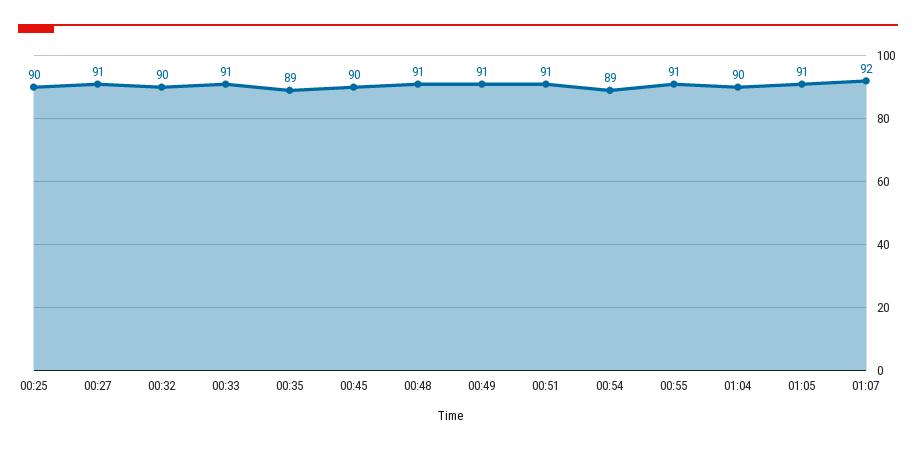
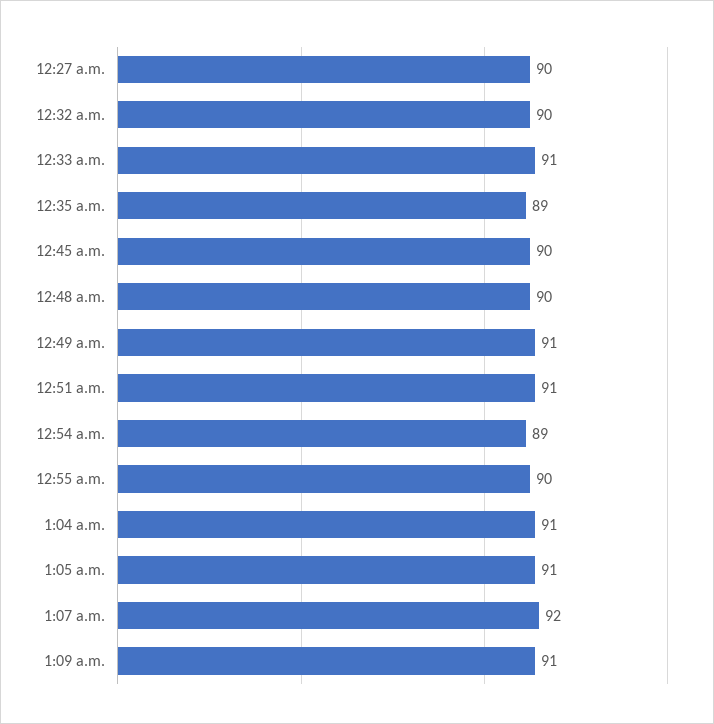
00:25: 90 -> none
00:27: 91 -> 90
00:48: 91 -> 90
00:55: 91 -> 90
01:04: 90 -> 91
1:09 a.m.: none -> 91

